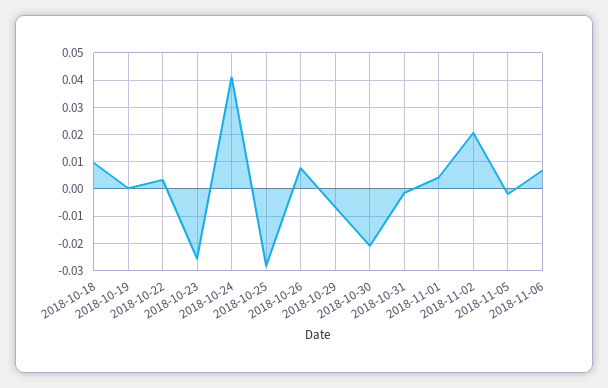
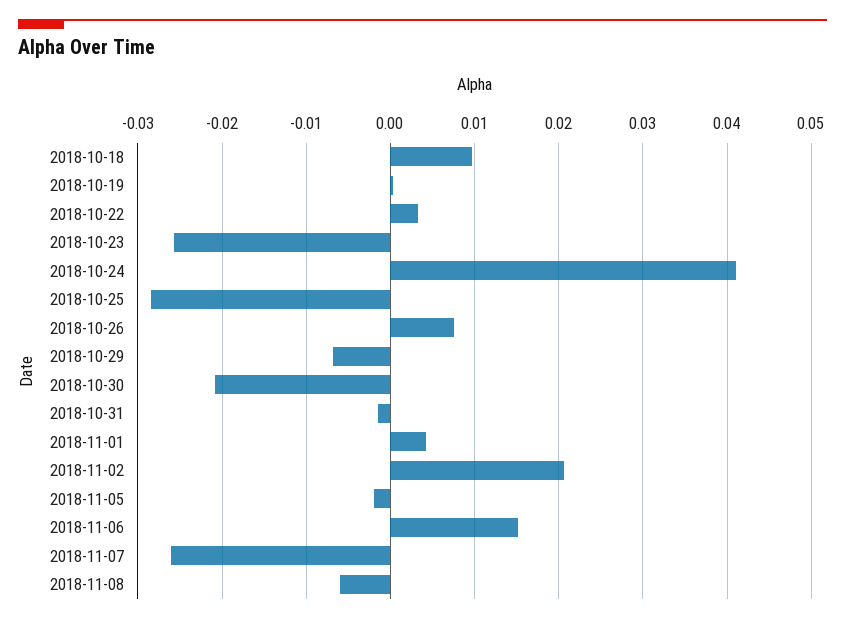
2018-11-06: 0.0075 -> 0.015
2018-11-07: none -> -0.026
2018-11-08: none -> -0.006

